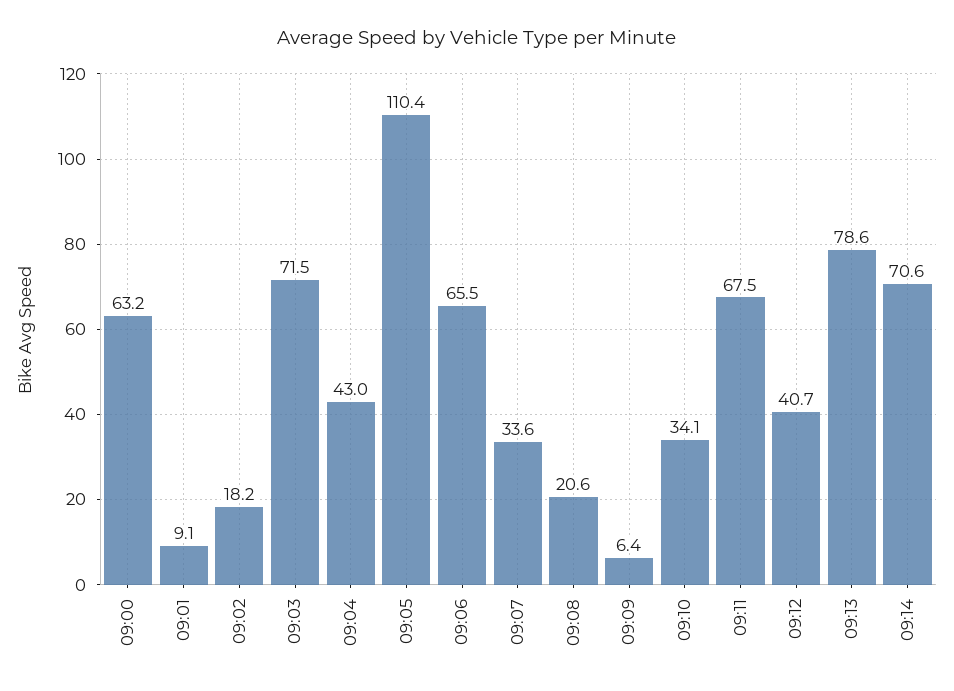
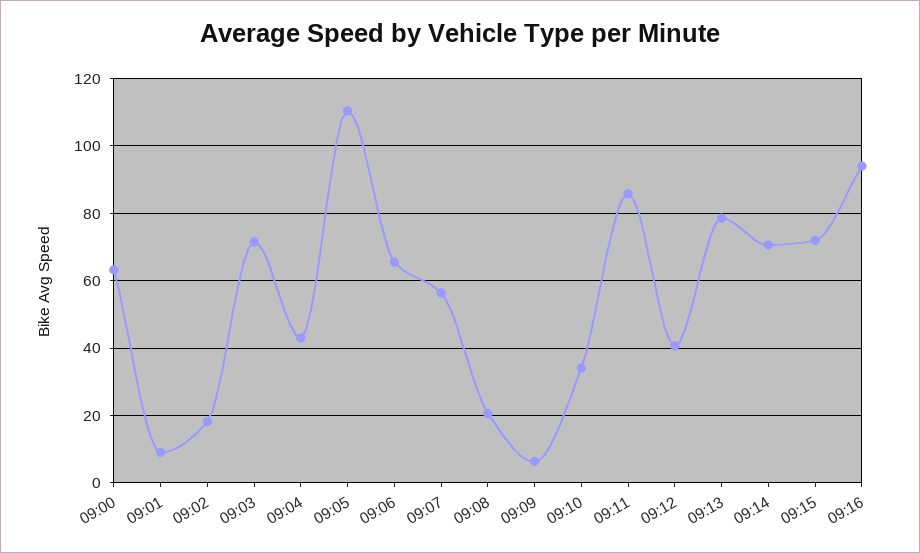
09:07: 33.6 -> 56
09:11: 67.5 -> 86
09:15: none -> 72
09:16: none -> 94

